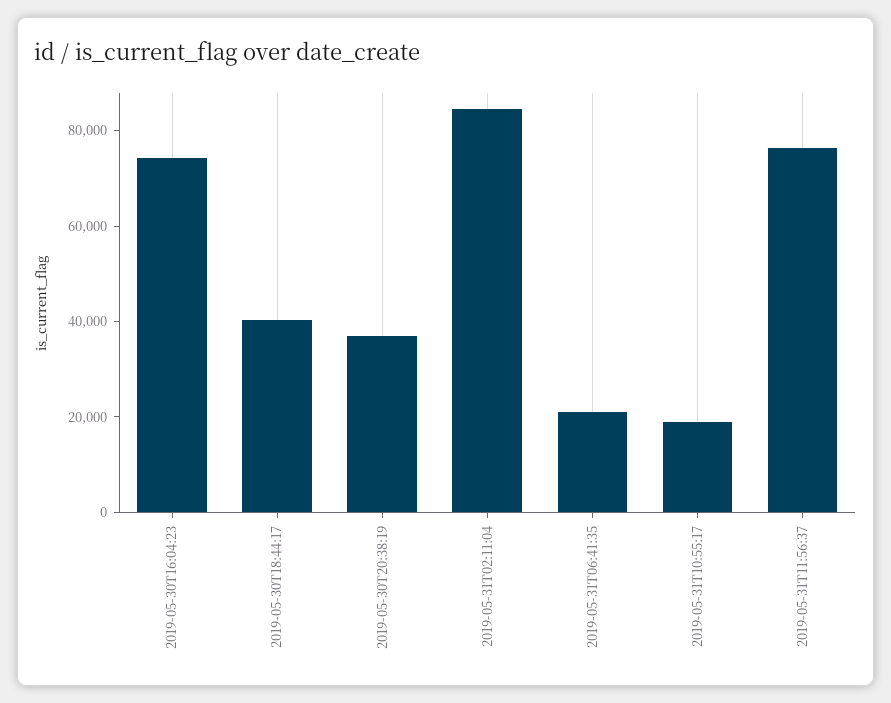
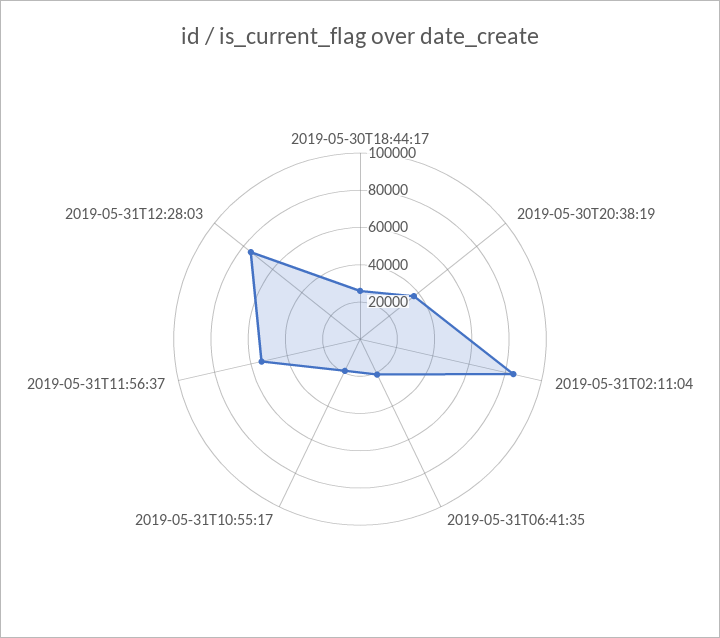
2019-05-30T16:04:23: 75000 -> none
2019-05-30T18:44:17: 40000 -> 25000
2019-05-31T11:56:37: 75000 -> 55000
2019-05-31T12:28:03: none -> 75000

